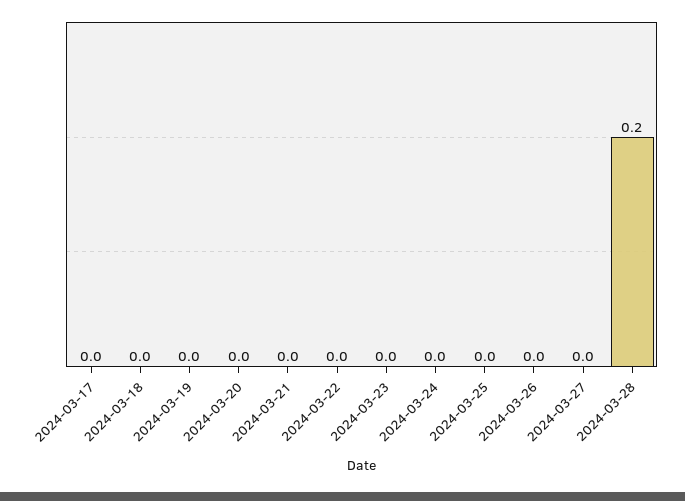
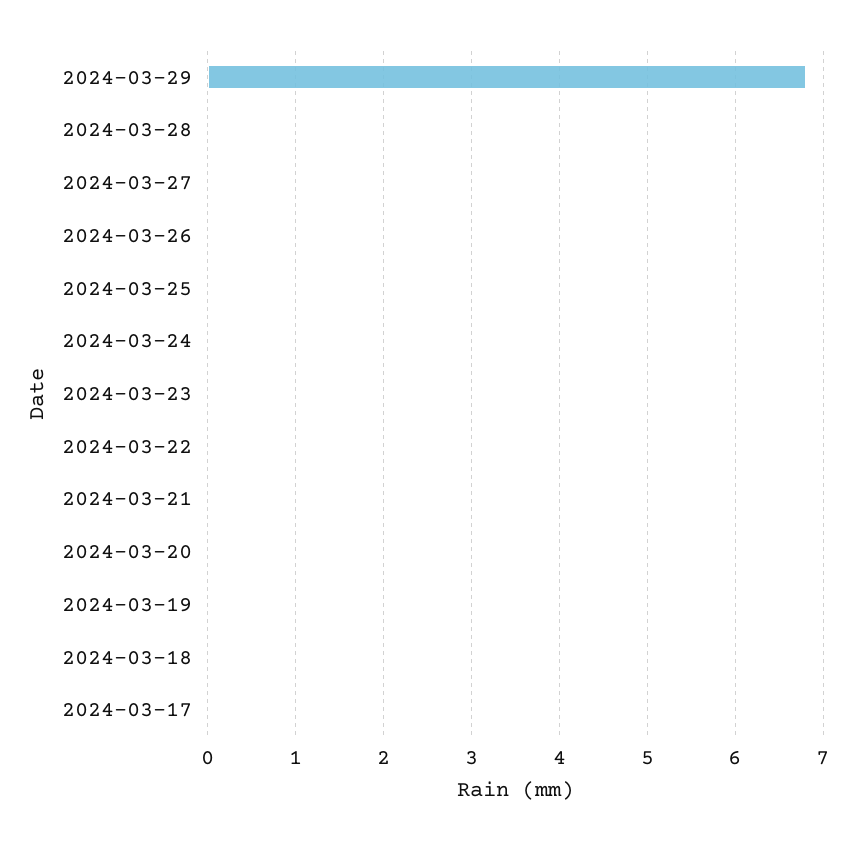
2024-03-28: 0.2 -> 0
2024-03-29: none -> 6.8

